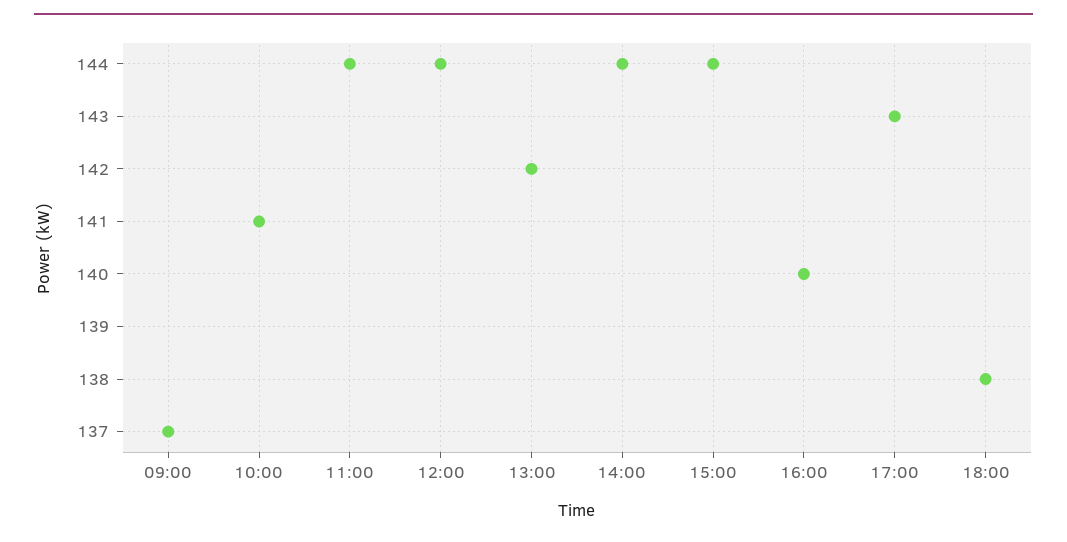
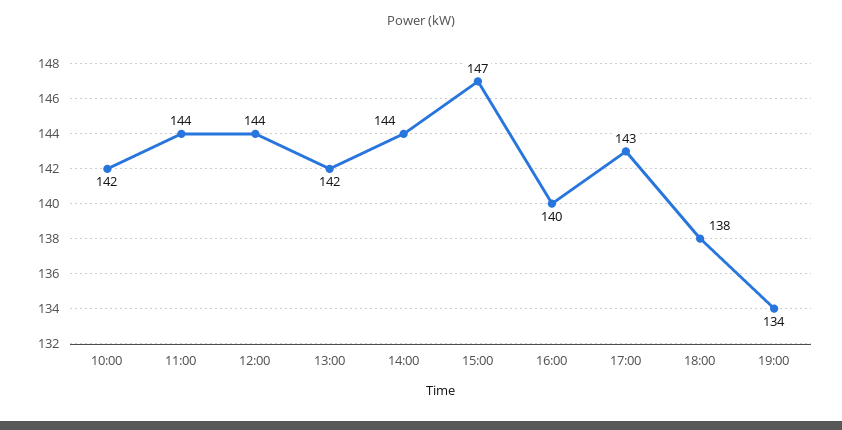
09:00: 137 -> none
10:00: 141 -> 142
15:00: 144 -> 147
19:00: none -> 134

